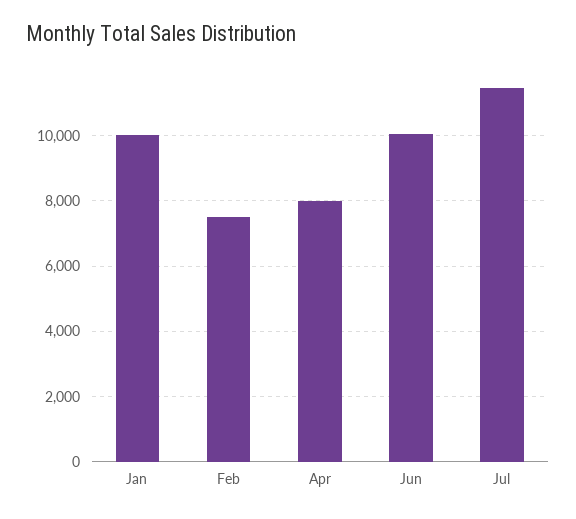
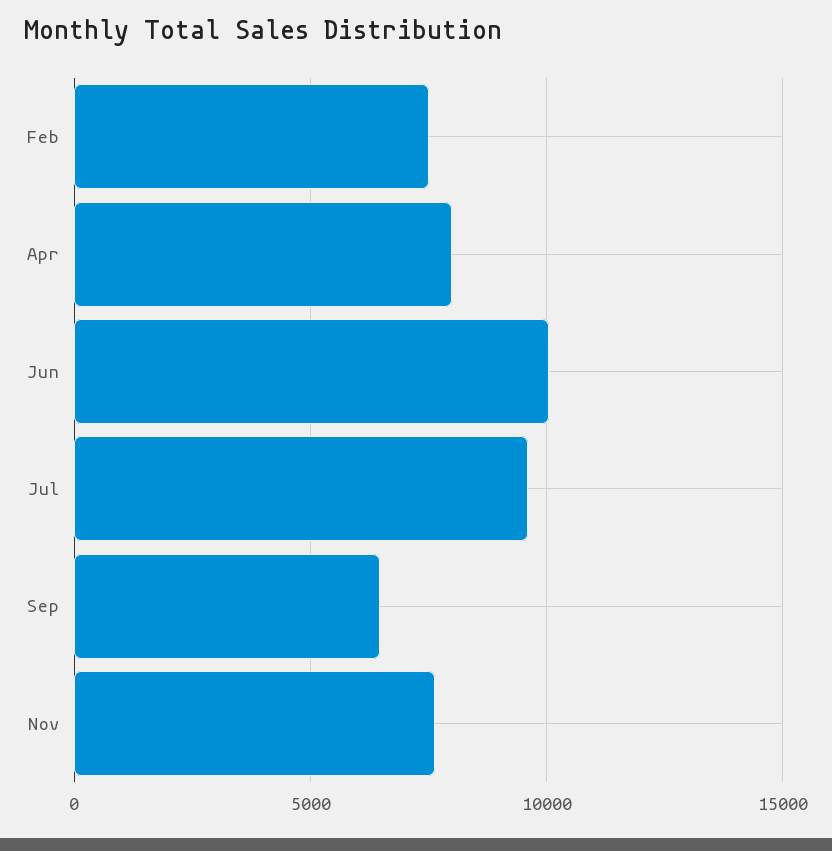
Jan: 10000 -> none
Jul: 11400 -> 9500
Sep: none -> 6500
Nov: none -> 7500

